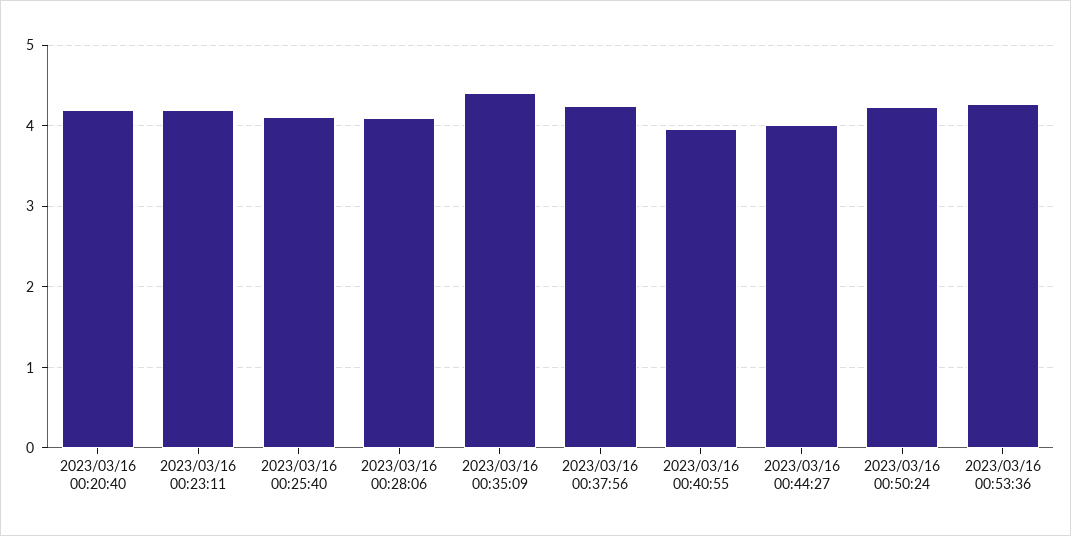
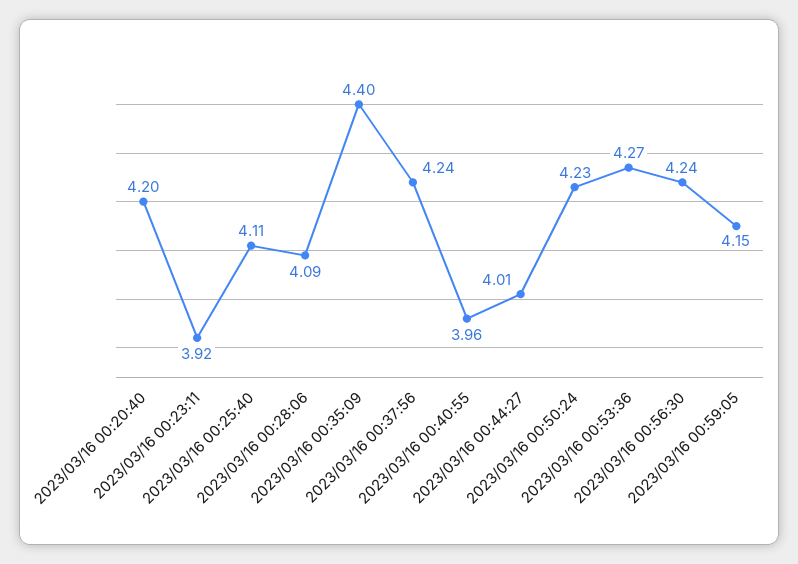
2023/03/16 00:23:11: 4.2 -> 3.92
2023/03/16 00:56:30: none -> 4.24
2023/03/16 00:59:05: none -> 4.15

